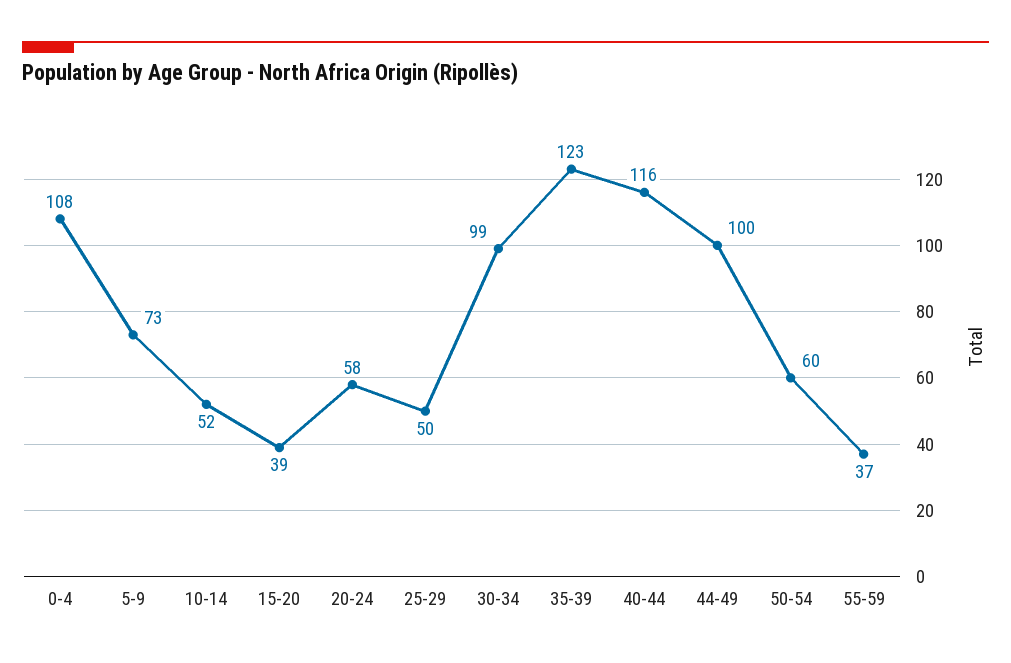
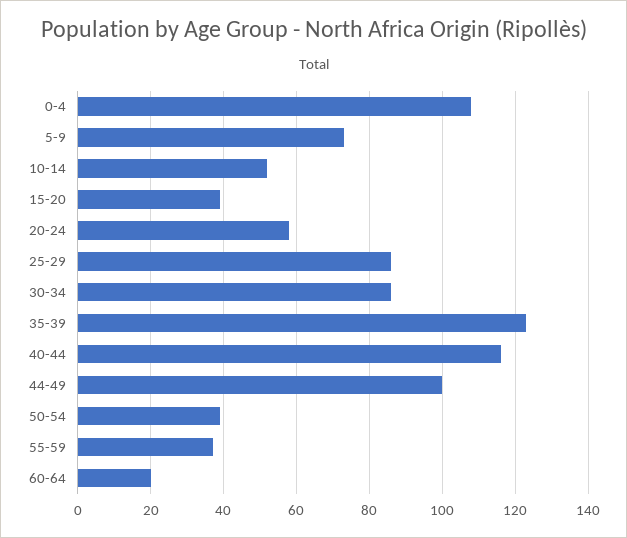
25-29: 50 -> 85
30-34: 99 -> 85
50-54: 60 -> 40
60-64: none -> 20

